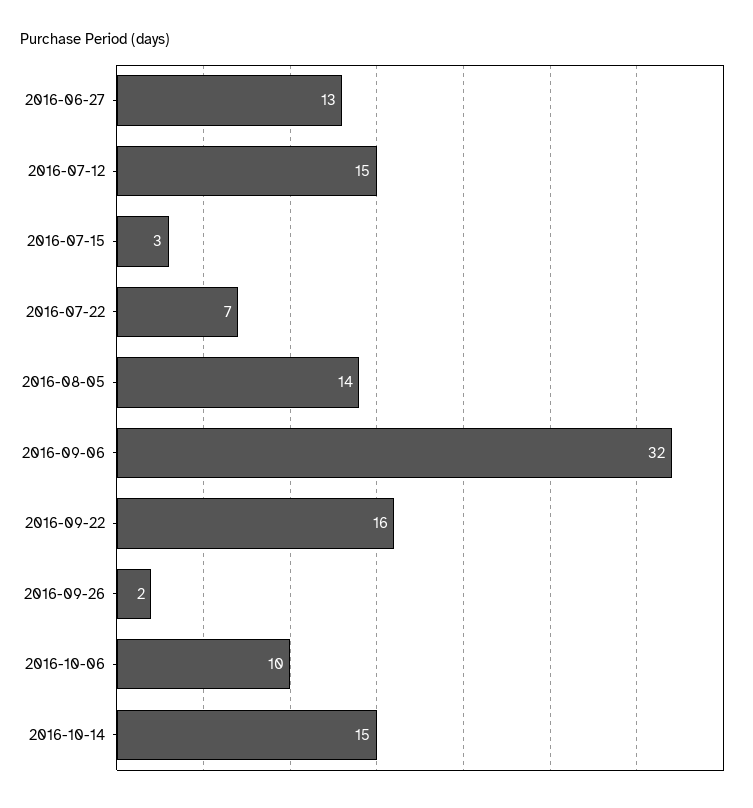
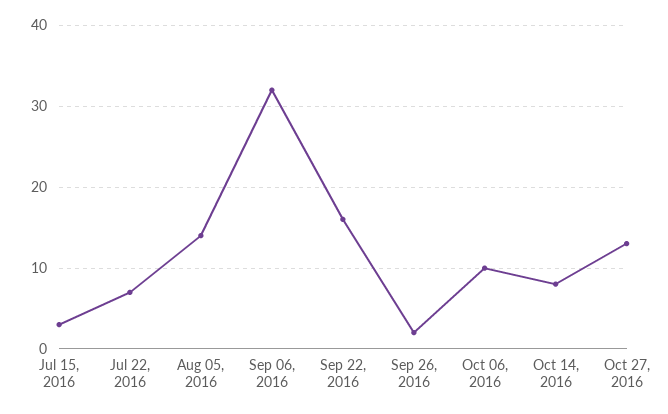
2016-06-27: 13 -> none
2016-07-12: 15 -> none
2016-10-14: 15 -> 8
Oct 27, 2016: none -> 13

